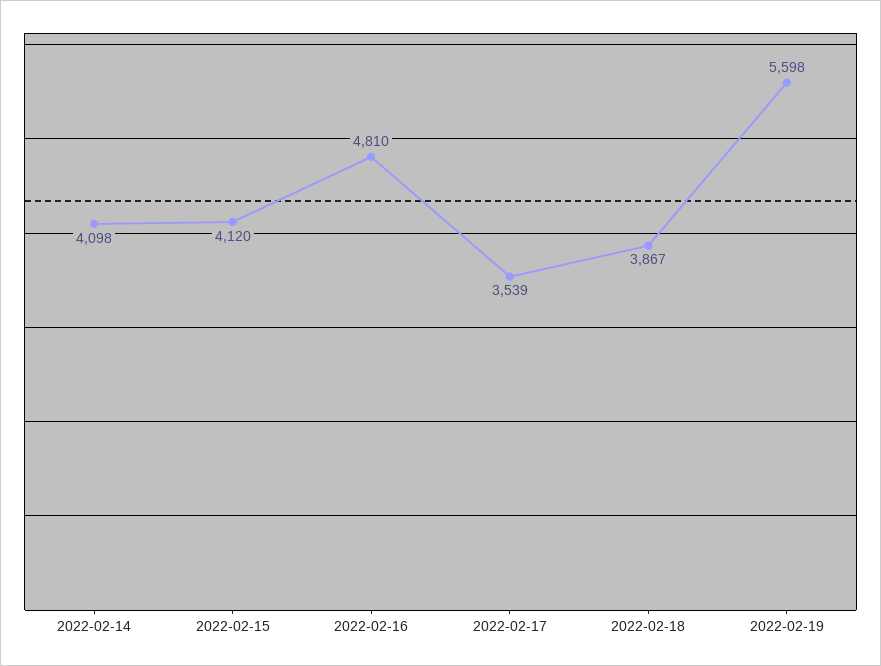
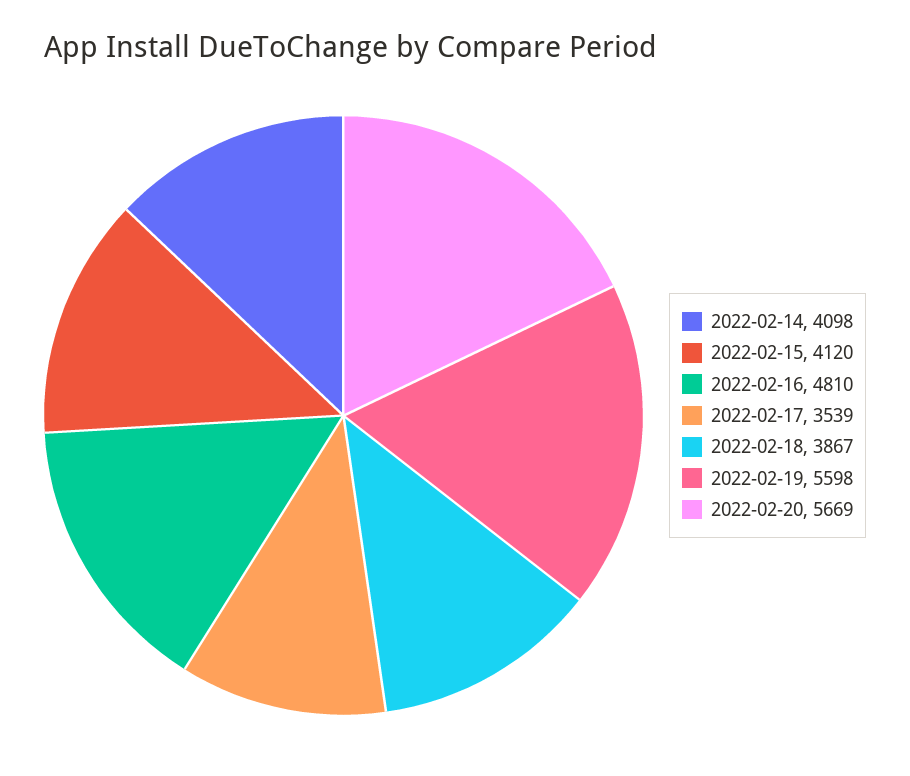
2022-02-20: none -> 5669

